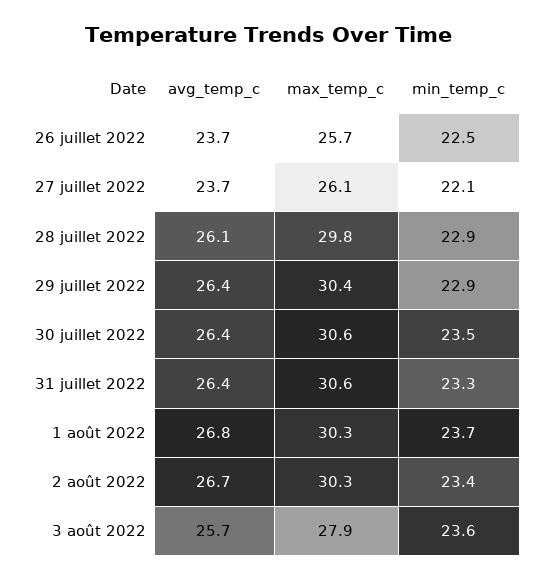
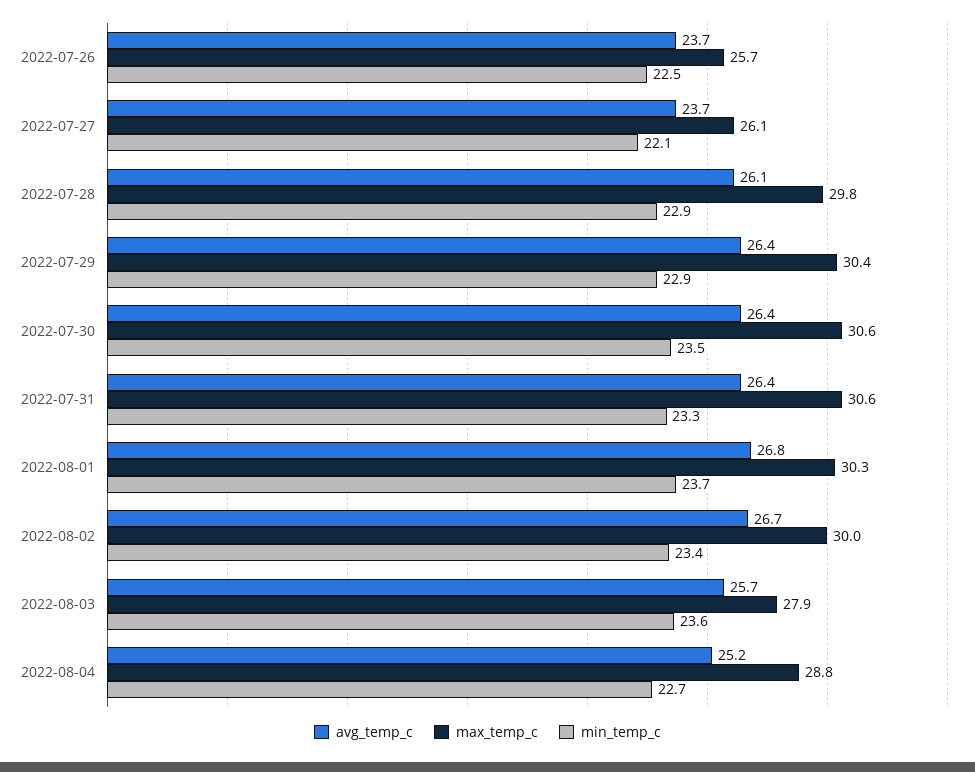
max_temp_c, 2 août 2022: 30.3 -> 30
avg_temp_c, 2022-08-04: none -> 25.2
max_temp_c, 2022-08-04: none -> 28.8
min_temp_c, 2022-08-04: none -> 22.7

